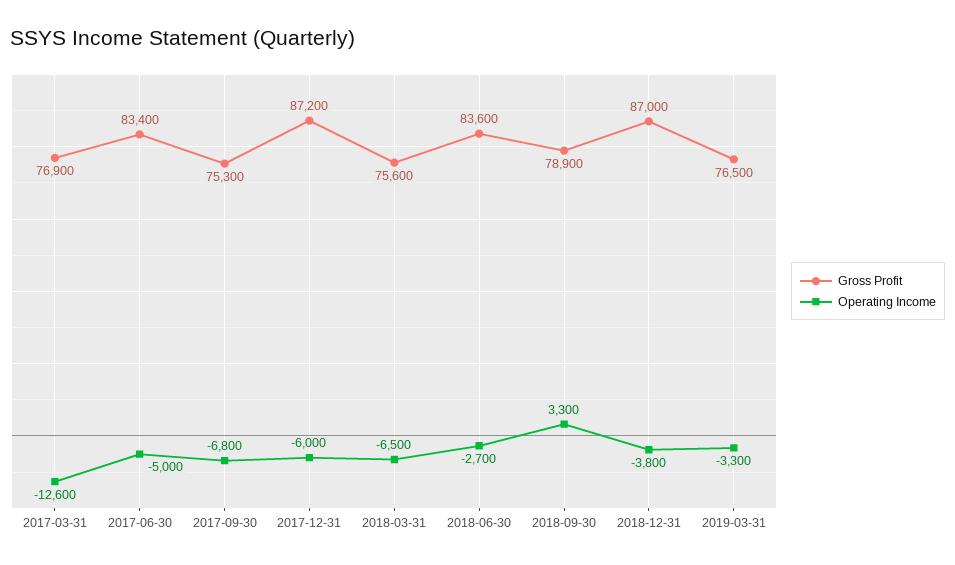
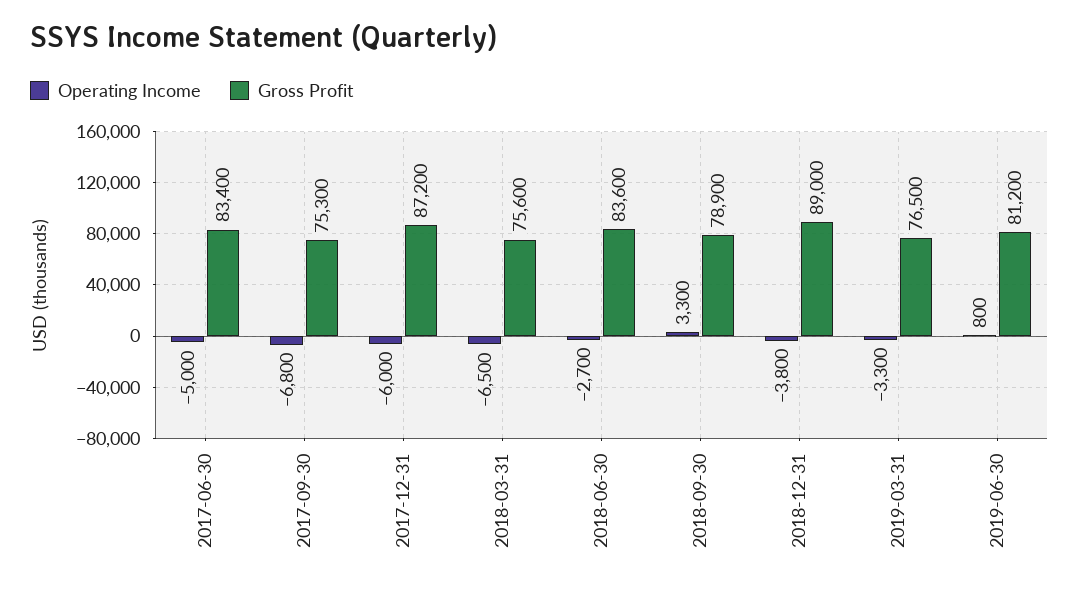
Gross Profit, 2017-03-31: 76900 -> none
Operating Income, 2017-03-31: -12600 -> none
Gross Profit, 2018-12-31: 87000 -> 89000
Operating Income, 2019-06-30: none -> 800
Gross Profit, 2019-06-30: none -> 81200

